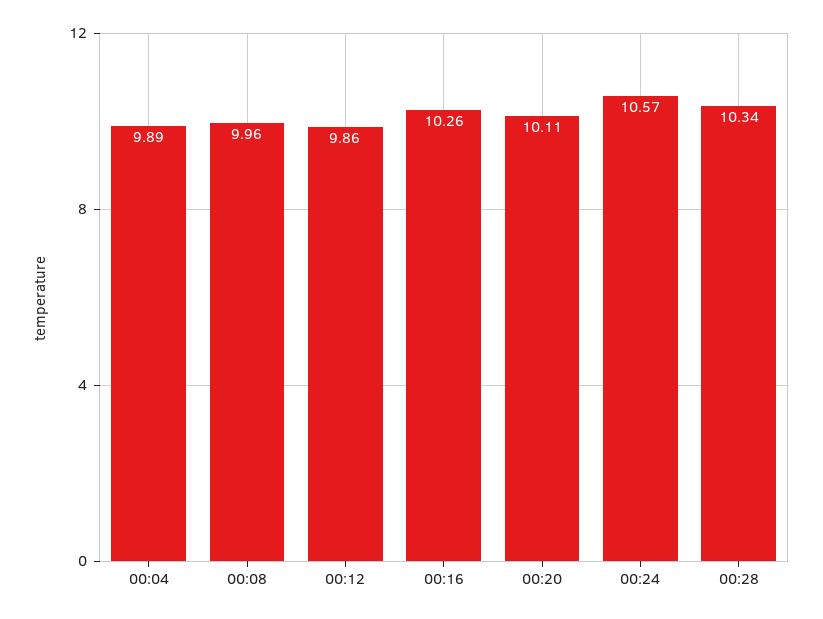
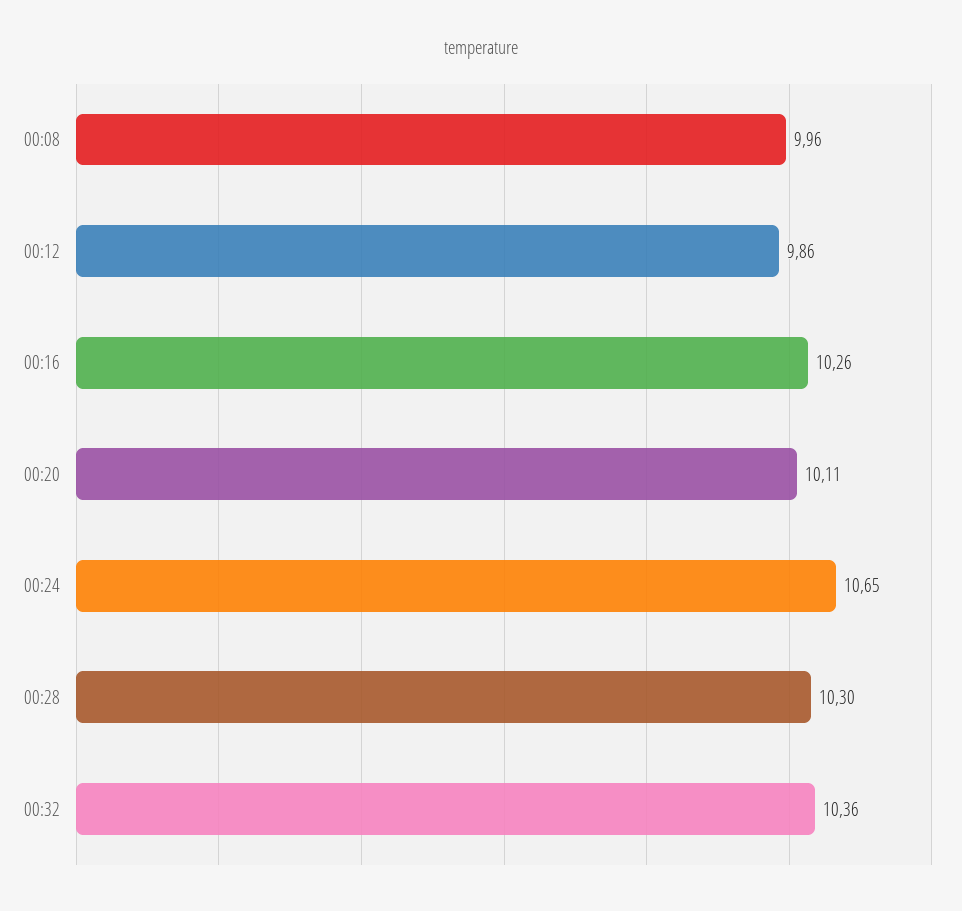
00:04: 9.89 -> none
00:24: 10.57 -> 10.65
00:28: 10.34 -> 10.3
00:32: none -> 10.36

